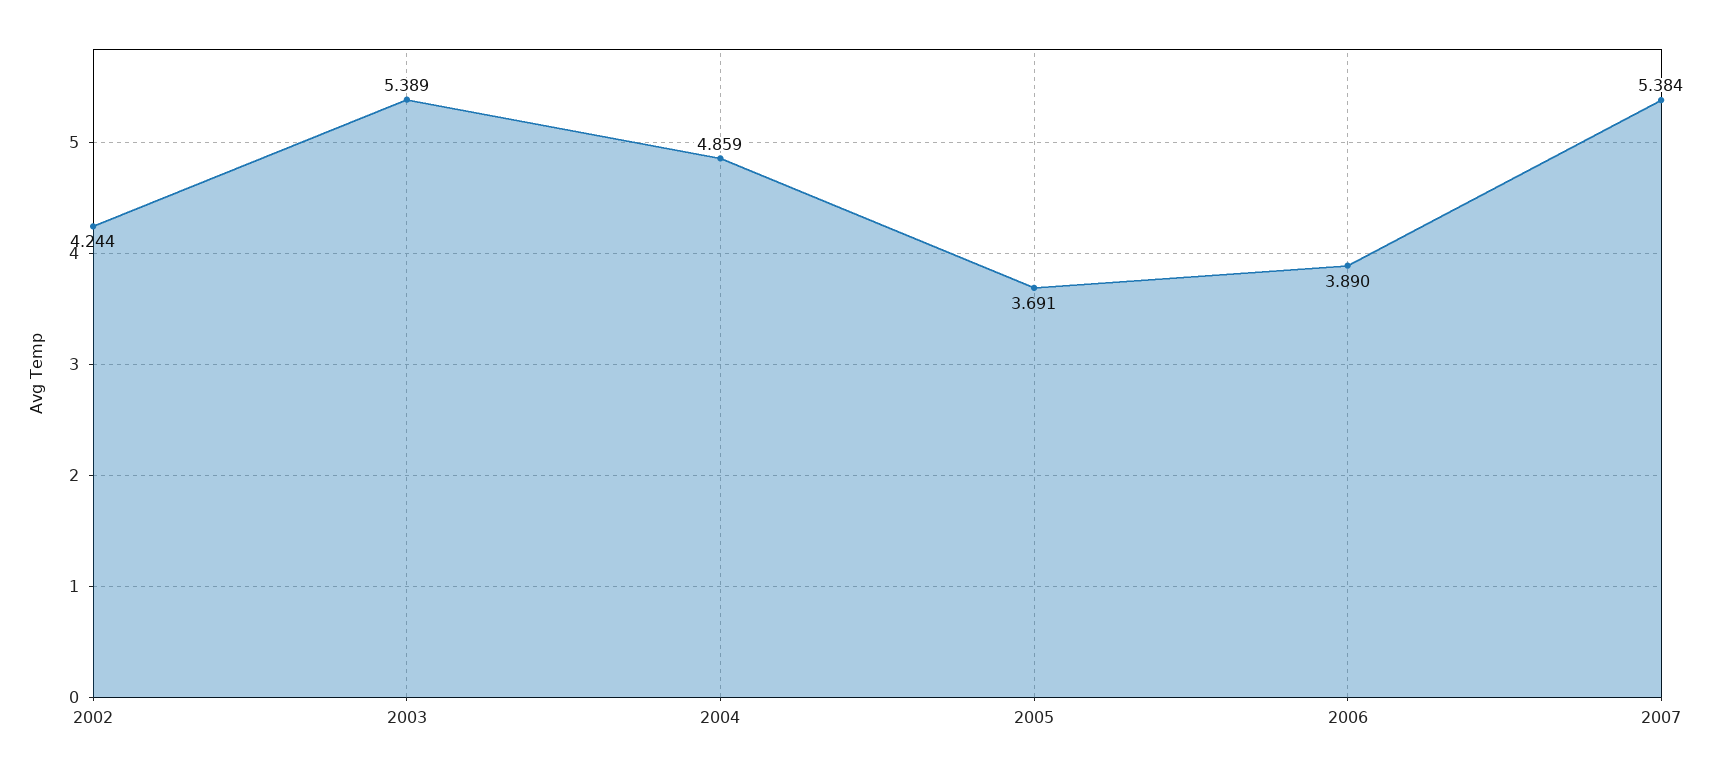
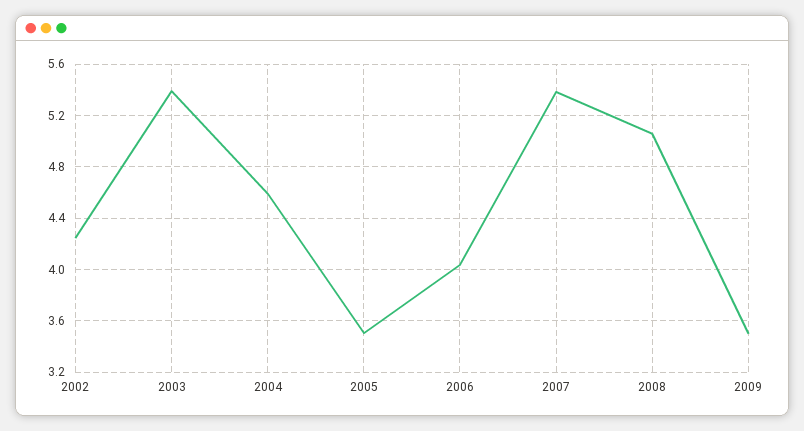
2004: 4.859 -> 4.6
2005: 3.691 -> 3.5
2006: 3.89 -> 4.05
2008: none -> 5.05
2009: none -> 3.5

